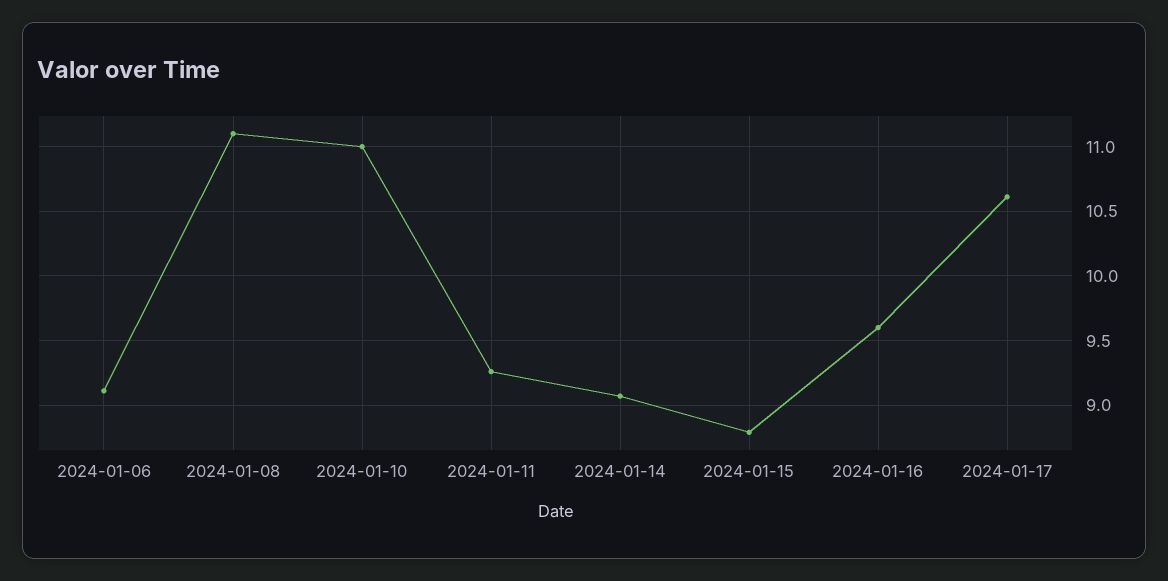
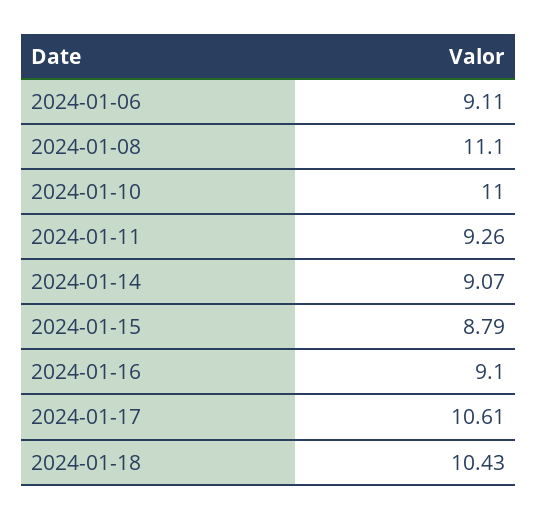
2024-01-16: 9.6 -> 9.1
2024-01-18: none -> 10.43

